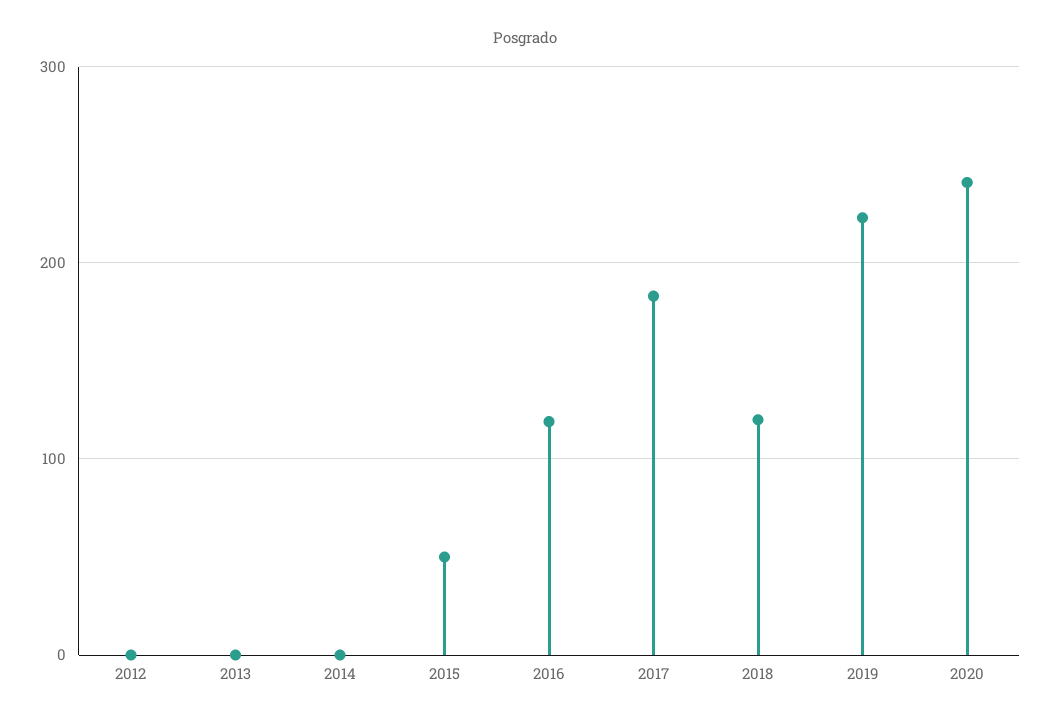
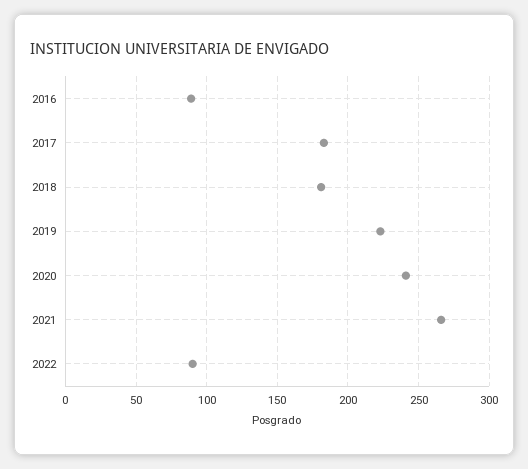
2012: 0 -> none
2013: 0 -> none
2014: 0 -> none
2015: 50 -> none
2016: 120 -> 90
2018: 120 -> 180
2021: none -> 265
2022: none -> 90

